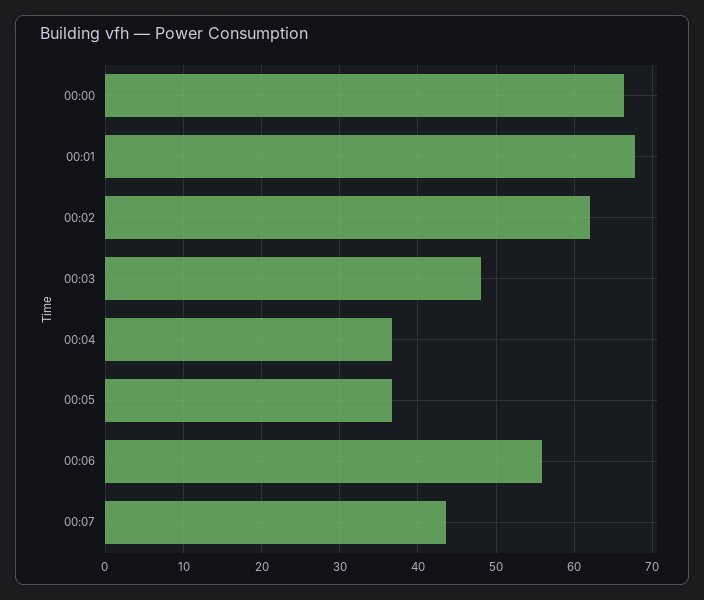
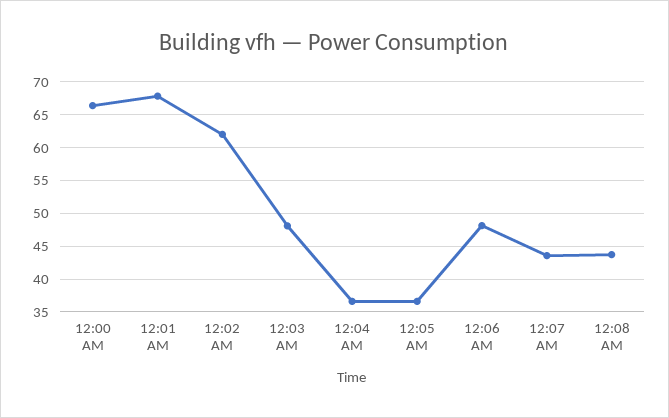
00:06: 56 -> 48
12:08 AM: none -> 44

